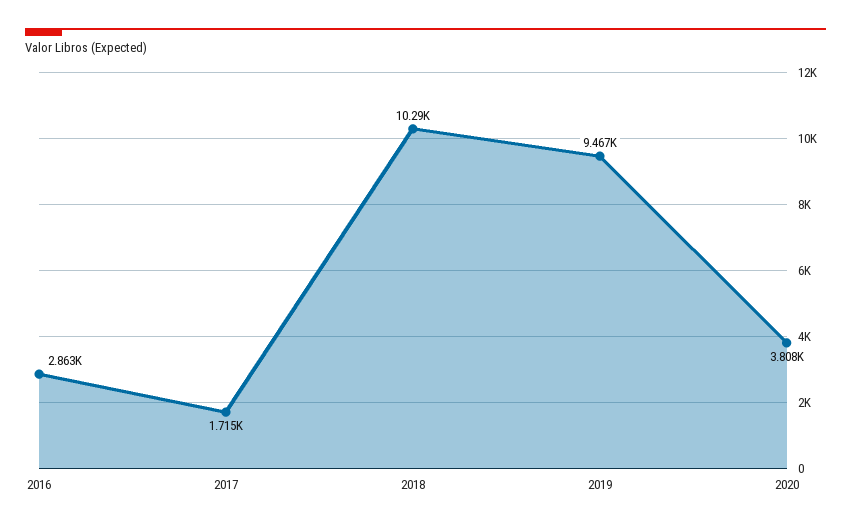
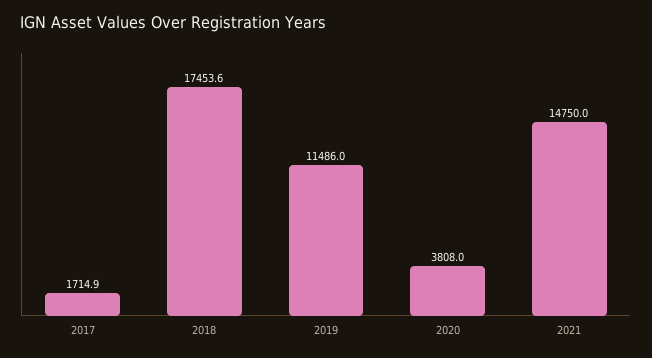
2016: 2863 -> none
2018: 10290 -> 17453.6
2019: 9467 -> 11486
2021: none -> 14750

